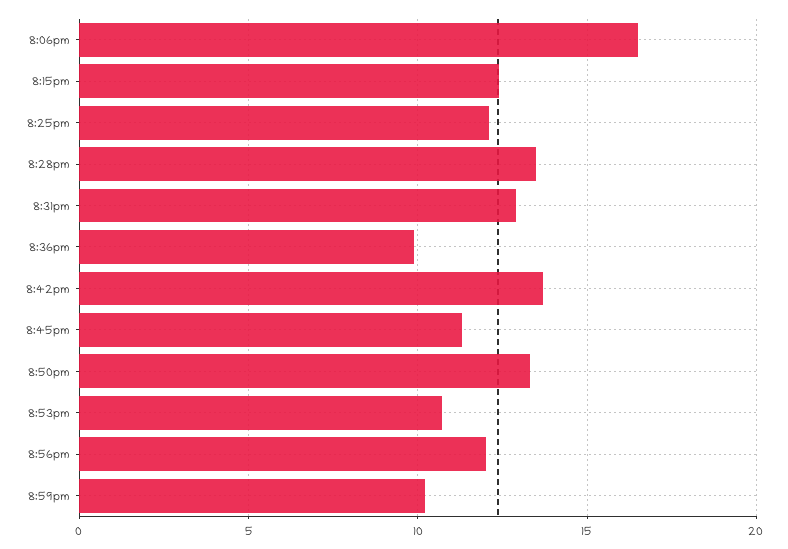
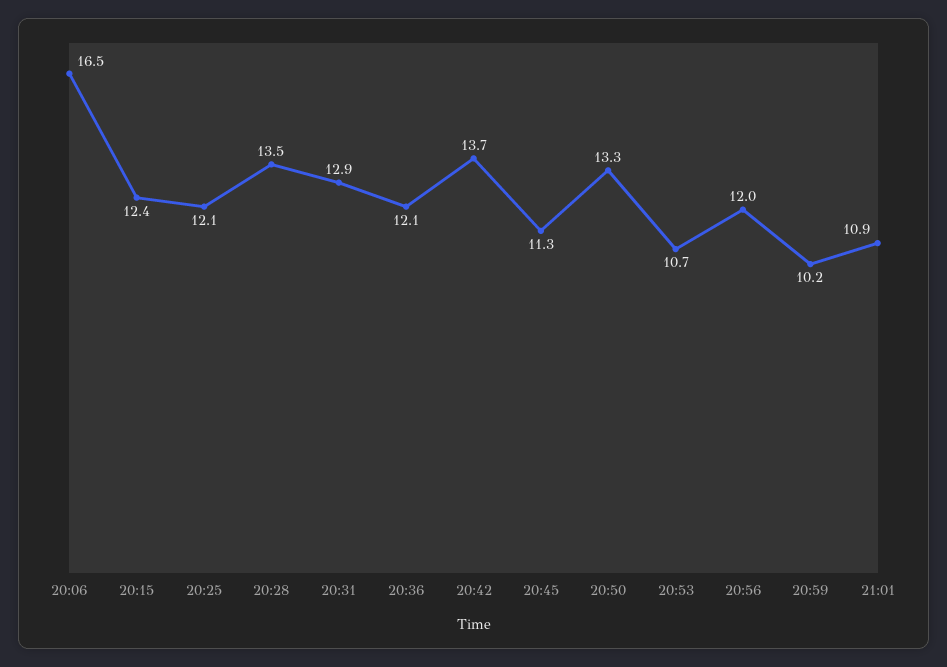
8:36pm: 10 -> 12.1
21:01: none -> 10.9

